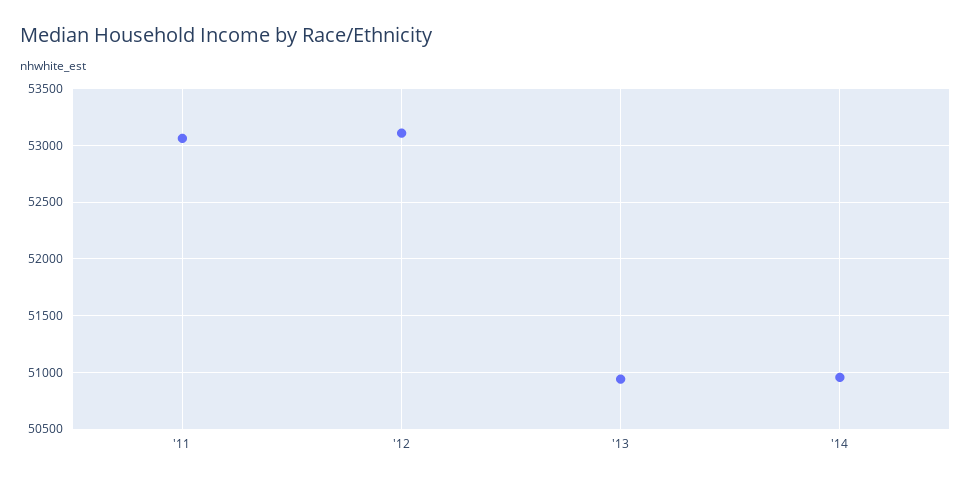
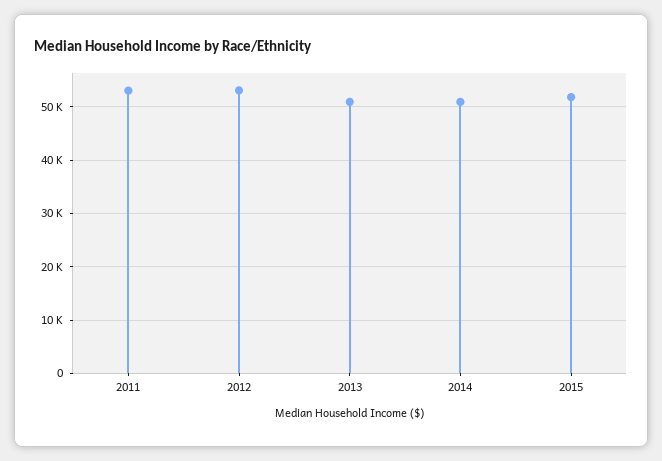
2015: none -> 52000

